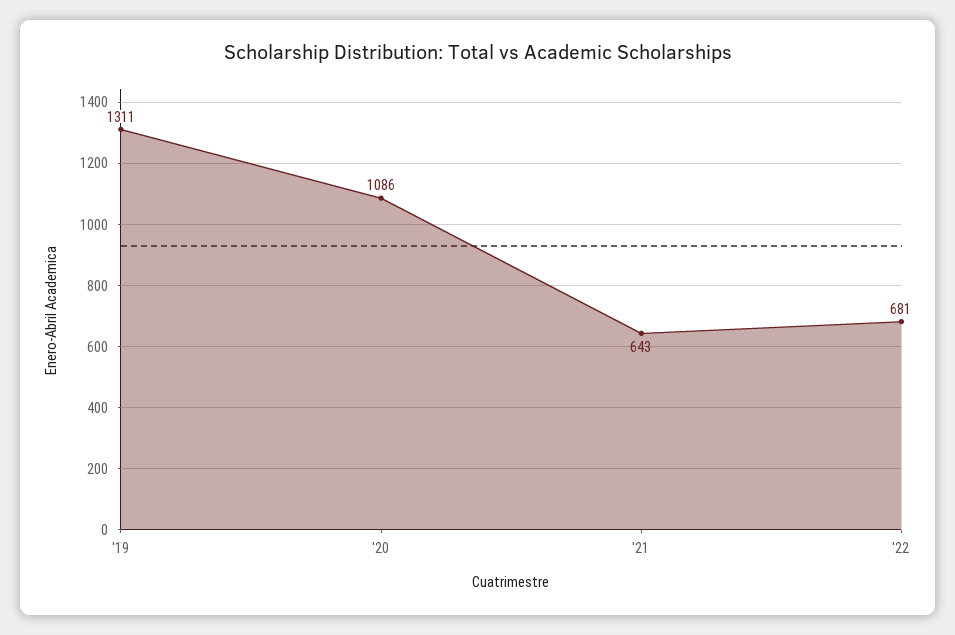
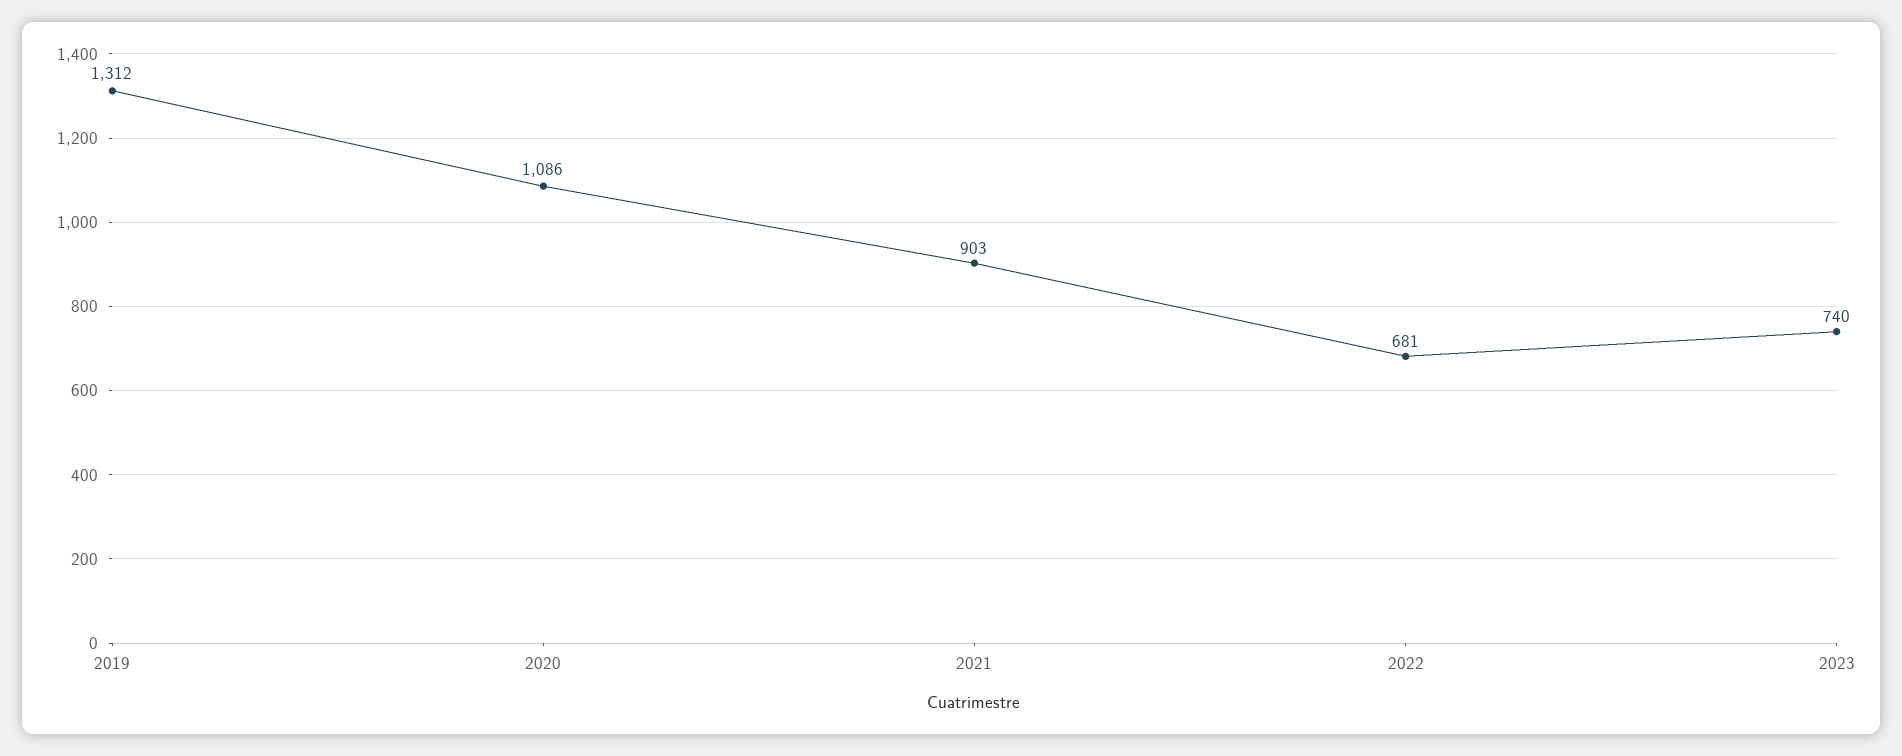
'19: 1311 -> 1312
'21: 643 -> 903
2023: none -> 740

